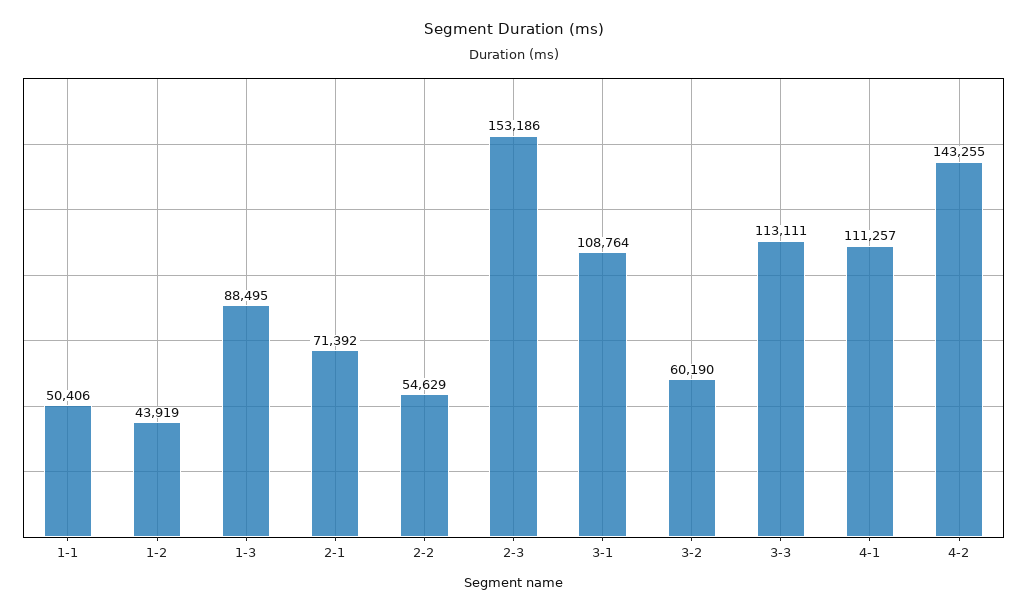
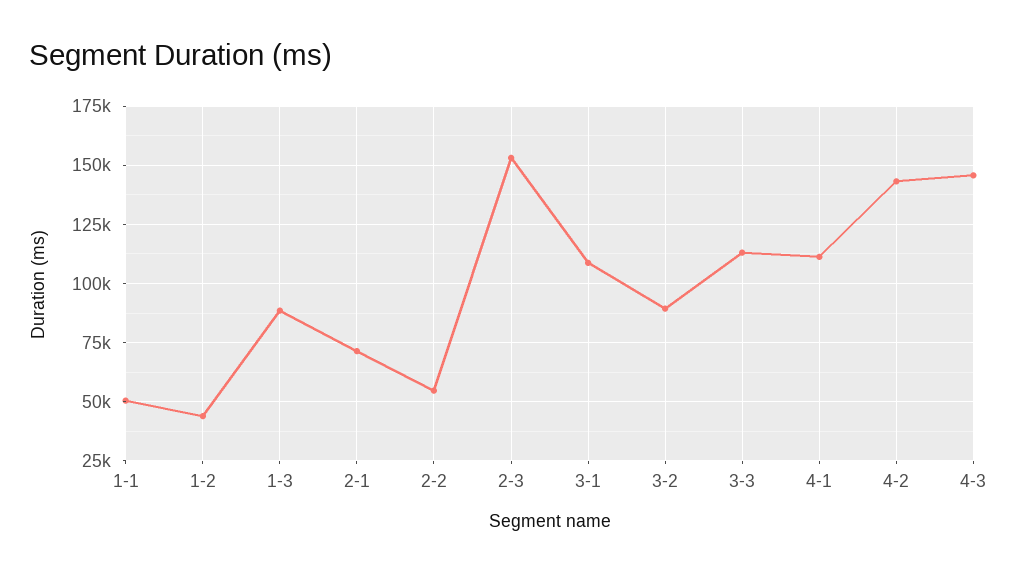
3-2: 60190 -> 90000
4-3: none -> 145000

